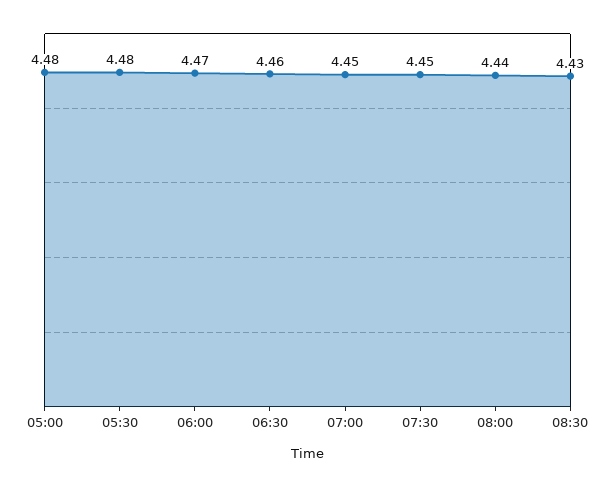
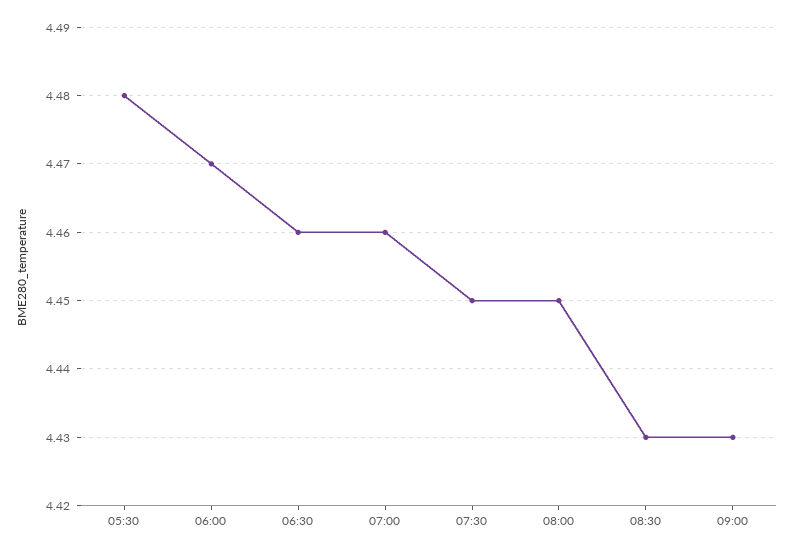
05:00: 4.48 -> none
07:00: 4.45 -> 4.46
08:00: 4.44 -> 4.45
09:00: none -> 4.43

